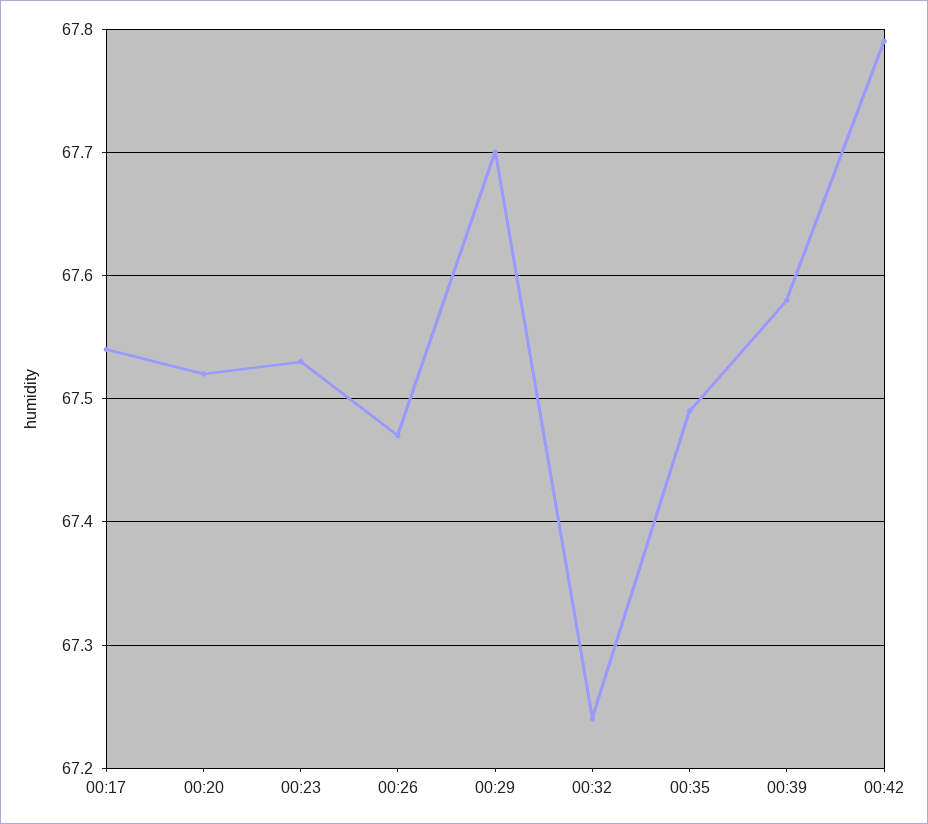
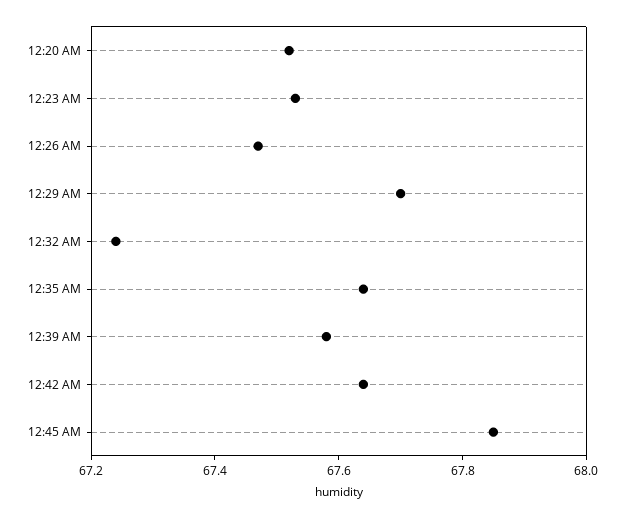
00:17: 67.54 -> none
00:35: 67.49 -> 67.65
00:42: 67.79 -> 67.65
12:45 AM: none -> 67.85

